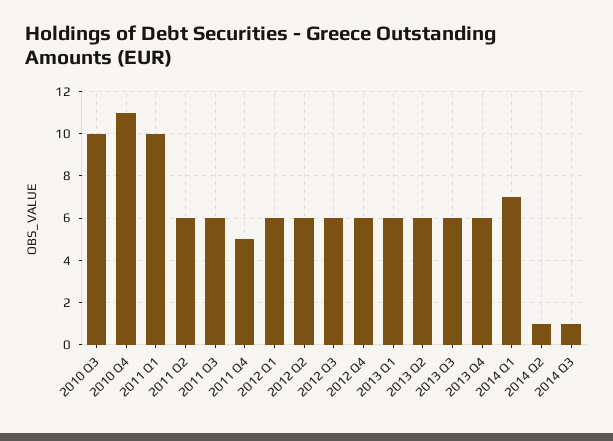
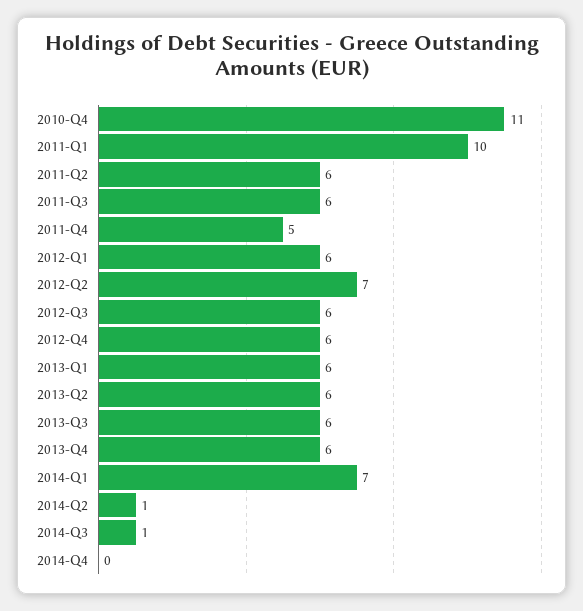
2010 Q3: 10 -> none
2012 Q2: 6 -> 7
2014-Q4: none -> 0

